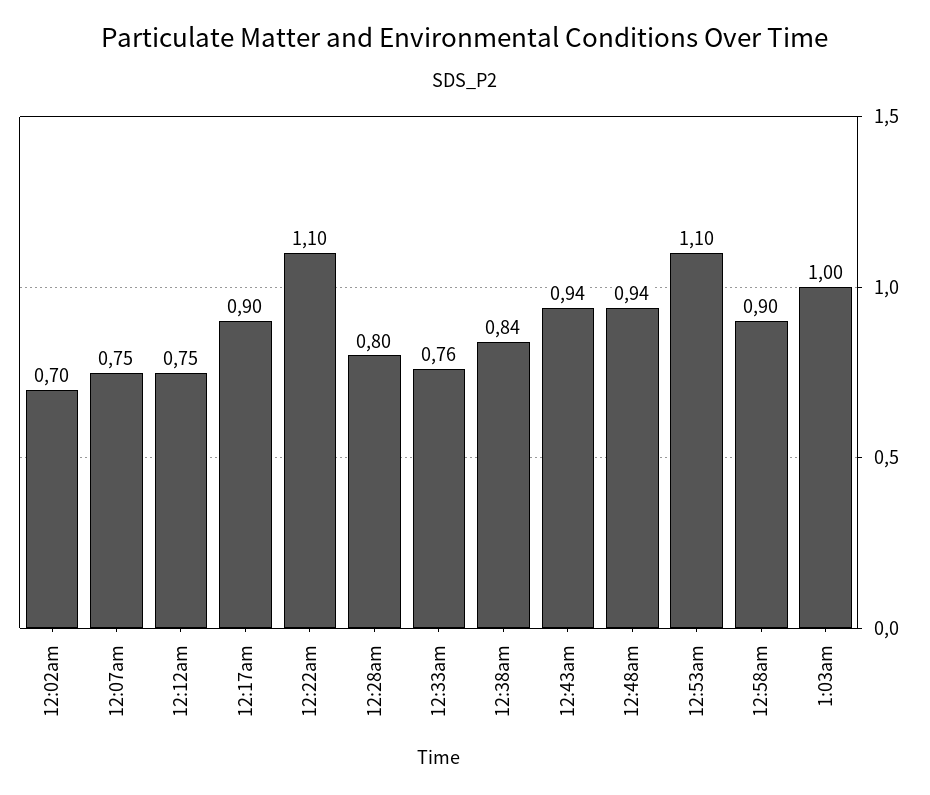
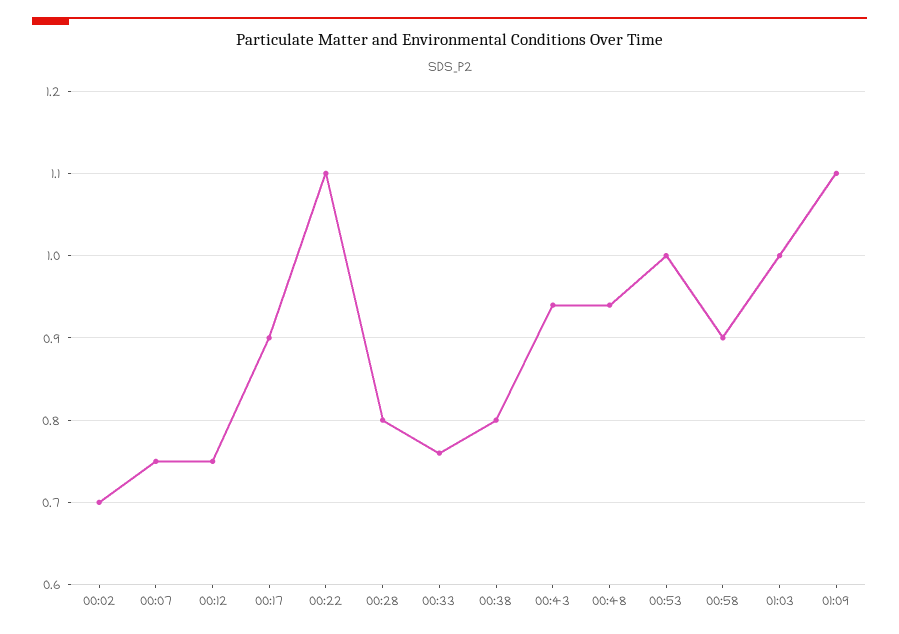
12:38am: 0.84 -> 0.8
12:53am: 1.1 -> 1
01:09: none -> 1.1

